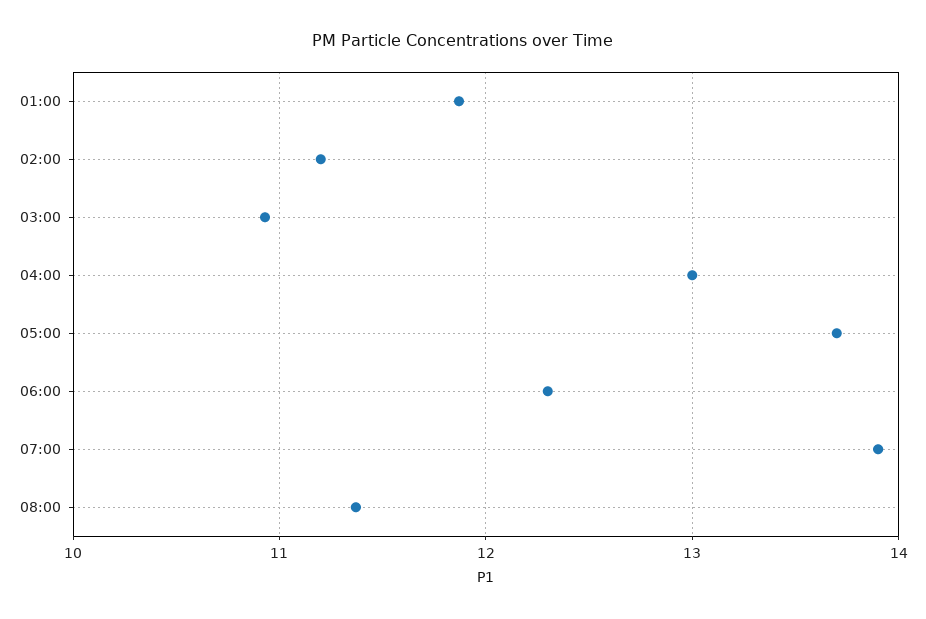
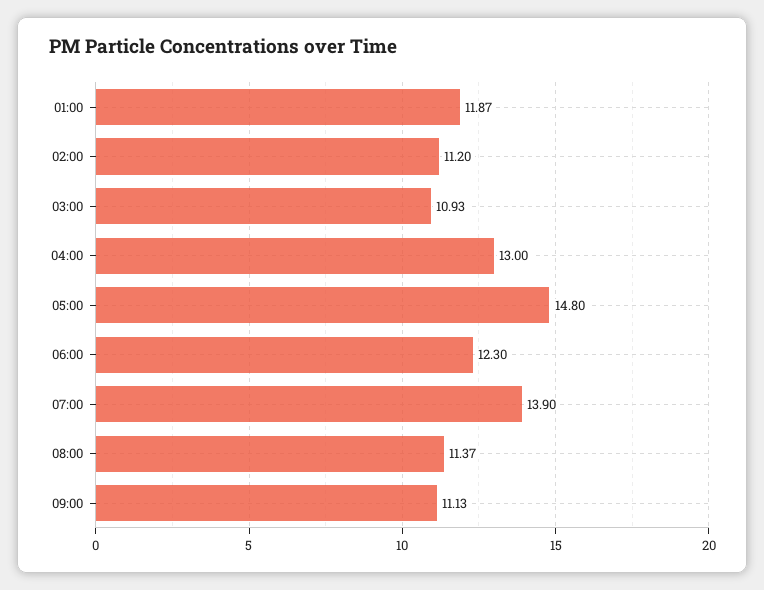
05:00: 13.7 -> 14.8
09:00: none -> 11.13

